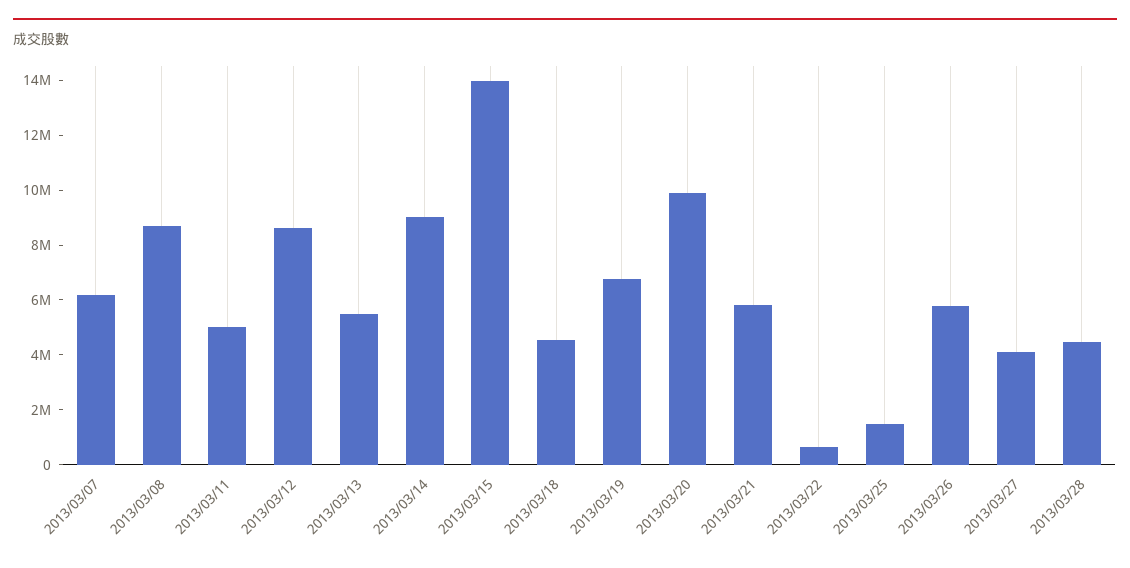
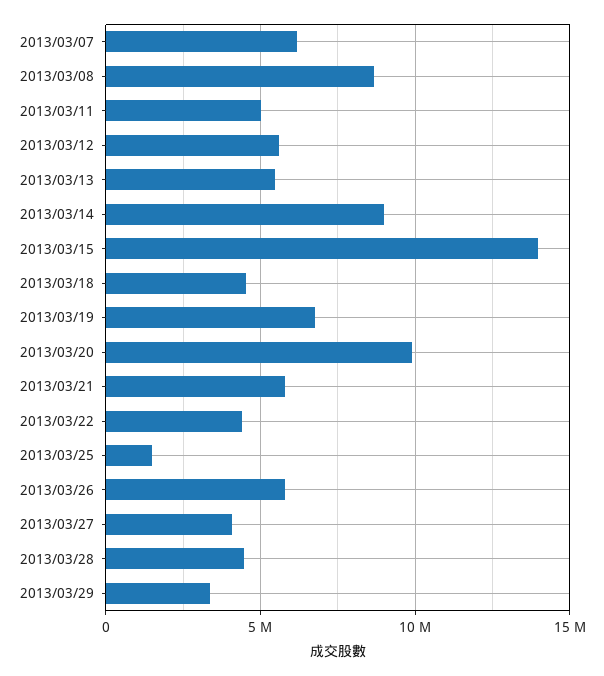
2013/03/12: 8500000 -> 5500000
2013/03/22: 500000 -> 4500000
2013/03/29: none -> 3500000

